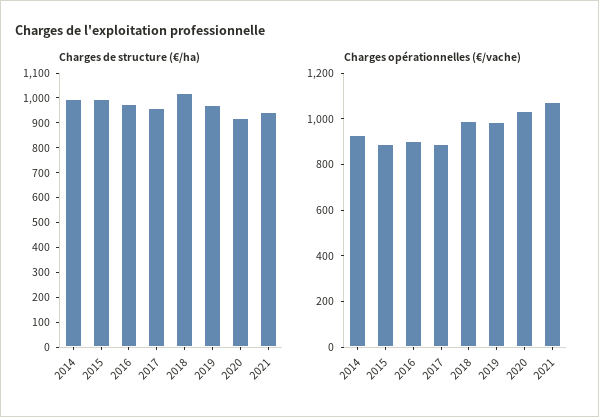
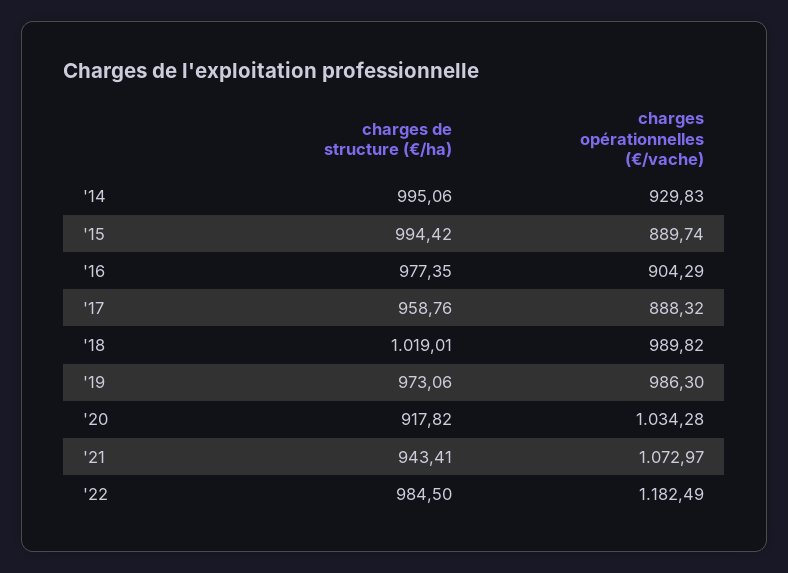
Charges de structure (€/ha), '22: none -> 984.5
Charges opérationnelles (€/vache), '22: none -> 1182.49

